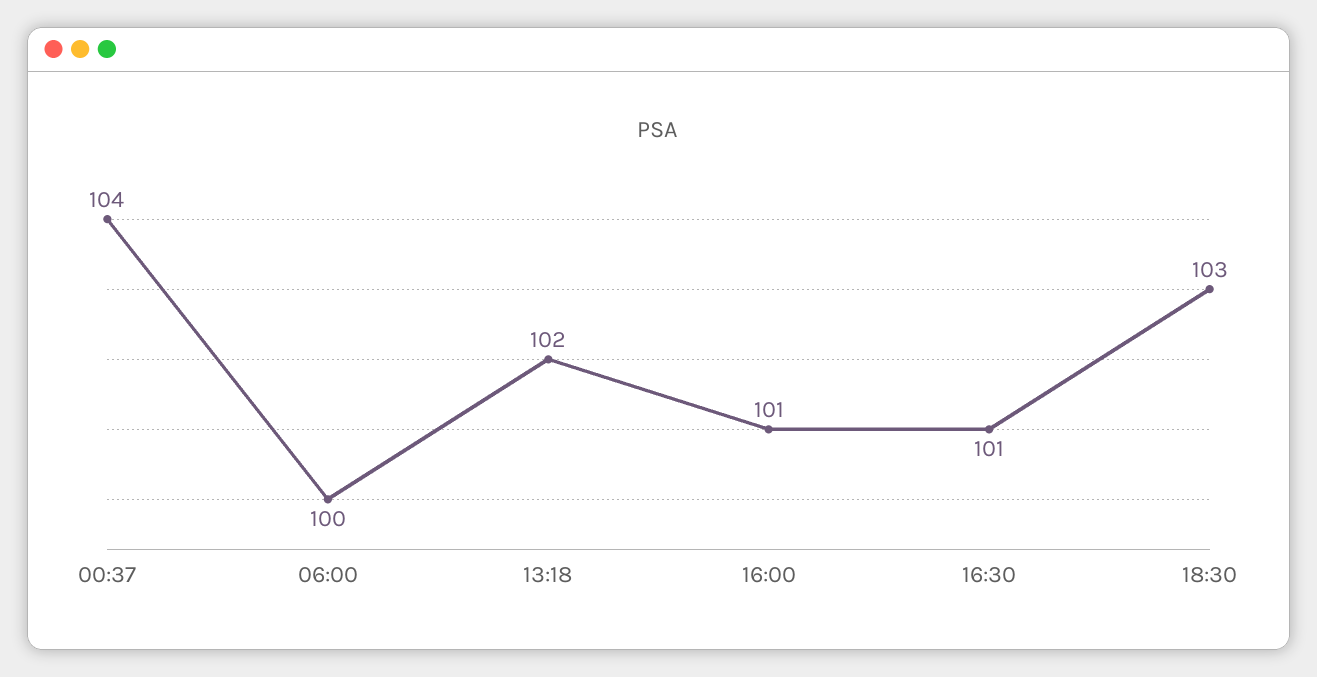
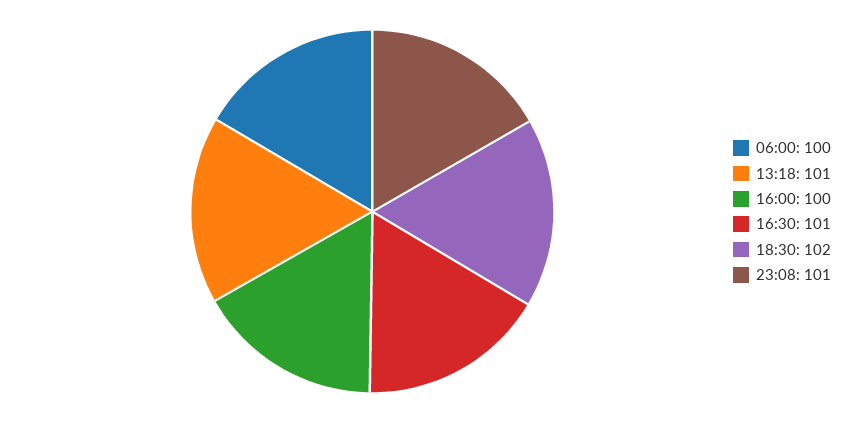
00:37: 104 -> none
13:18: 102 -> 101
16:00: 101 -> 100
18:30: 103 -> 102
23:08: none -> 101

